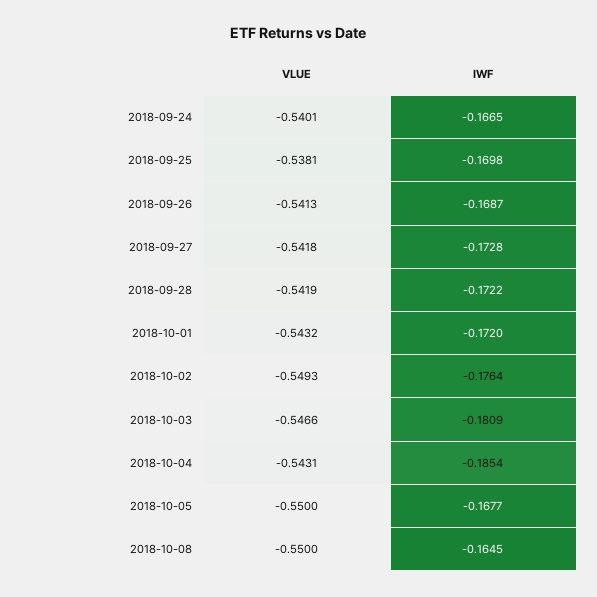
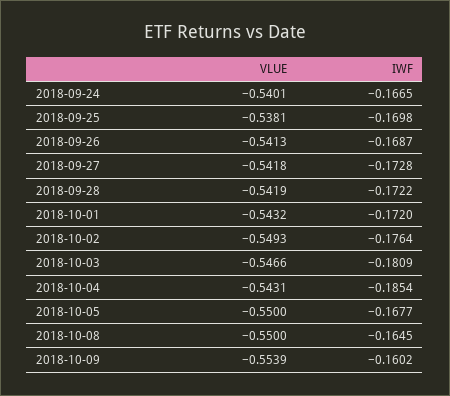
VLUE, 2018-10-09: none -> -0.5539
IWF, 2018-10-09: none -> -0.1602

